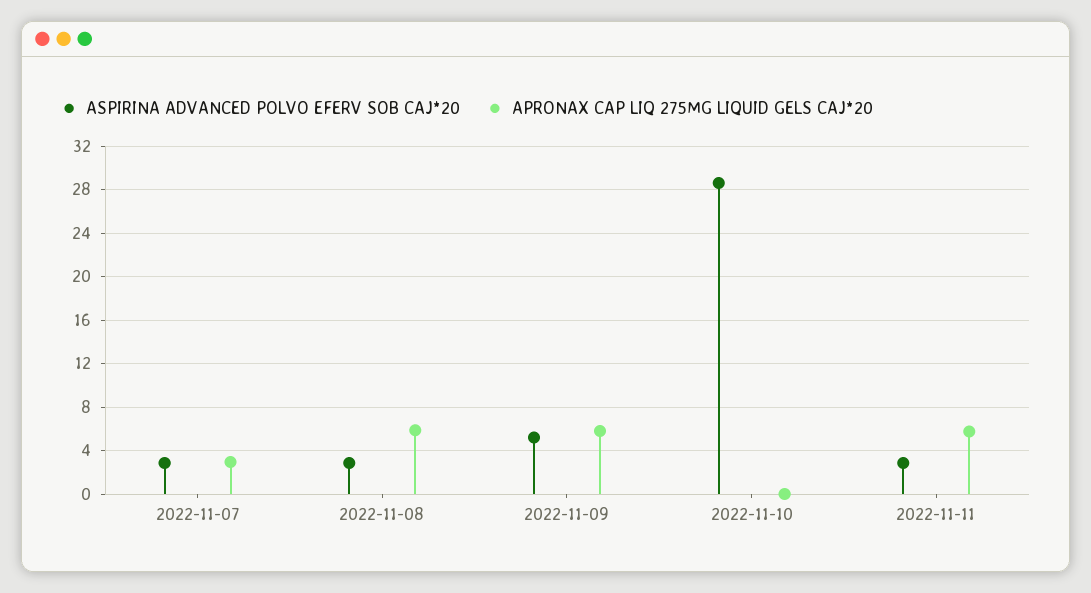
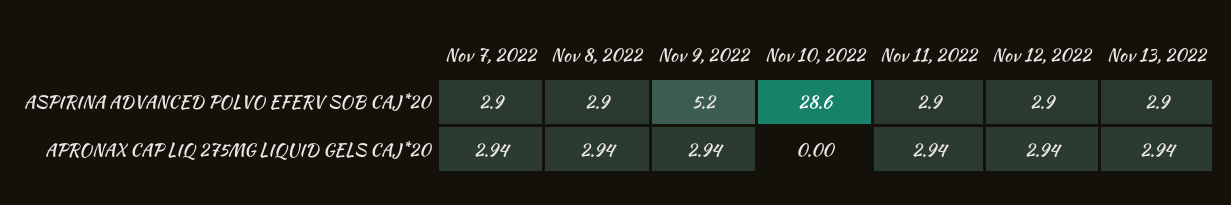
APRONAX CAP LIQ 275MG LIQUID GELS CAJ*20, 2022-11-08: 6 -> 2.94
APRONAX CAP LIQ 275MG LIQUID GELS CAJ*20, 2022-11-09: 6 -> 2.94
APRONAX CAP LIQ 275MG LIQUID GELS CAJ*20, 2022-11-11: 6 -> 2.94
ASPIRINA ADVANCED POLVO EFERV SOB CAJ*20, Nov 12, 2022: none -> 2.9
ASPIRINA ADVANCED POLVO EFERV SOB CAJ*20, Nov 13, 2022: none -> 2.9
APRONAX CAP LIQ 275MG LIQUID GELS CAJ*20, Nov 12, 2022: none -> 2.94
APRONAX CAP LIQ 275MG LIQUID GELS CAJ*20, Nov 13, 2022: none -> 2.94

